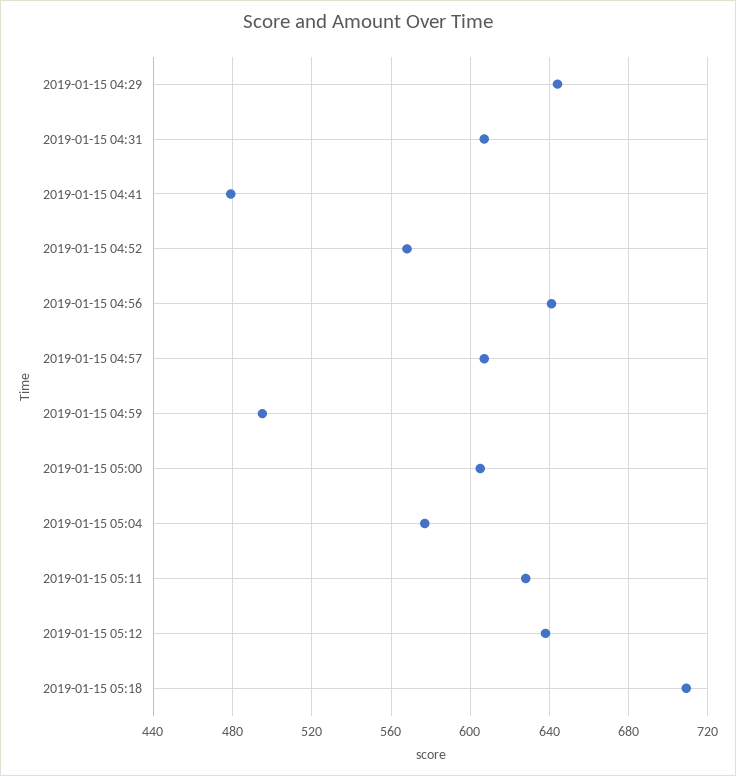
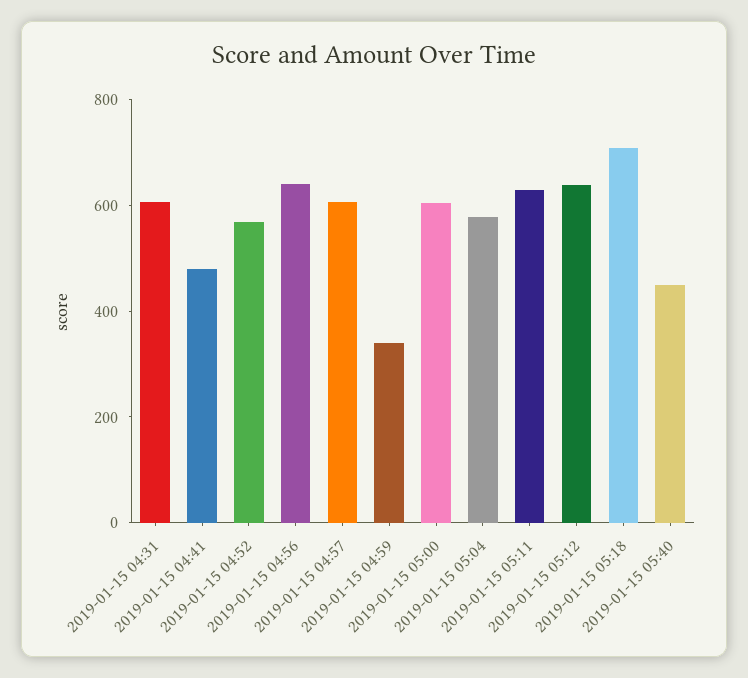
2019-01-15 04:29: 645 -> none
2019-01-15 04:59: 495 -> 350
2019-01-15 05:40: none -> 450

